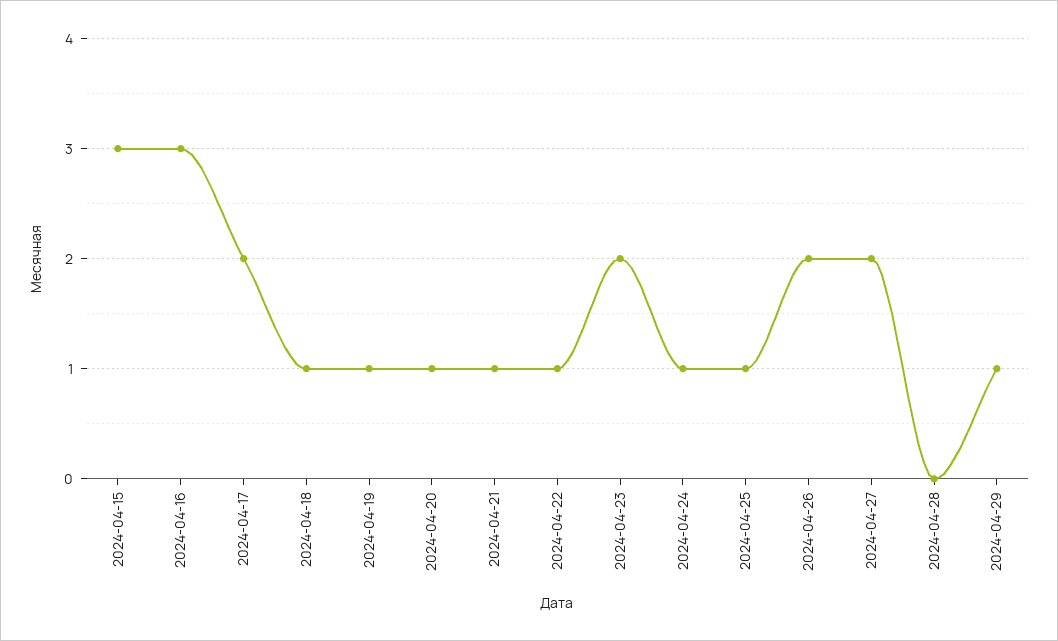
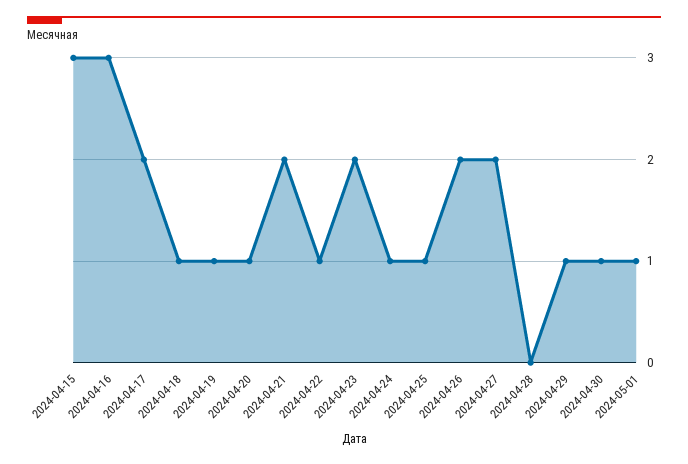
2024-04-21: 1 -> 2
2024-04-30: none -> 1
2024-05-01: none -> 1

